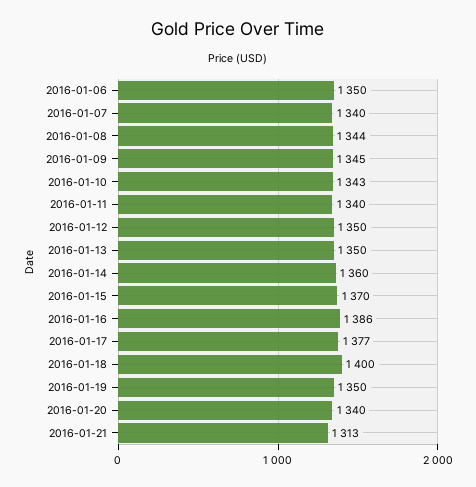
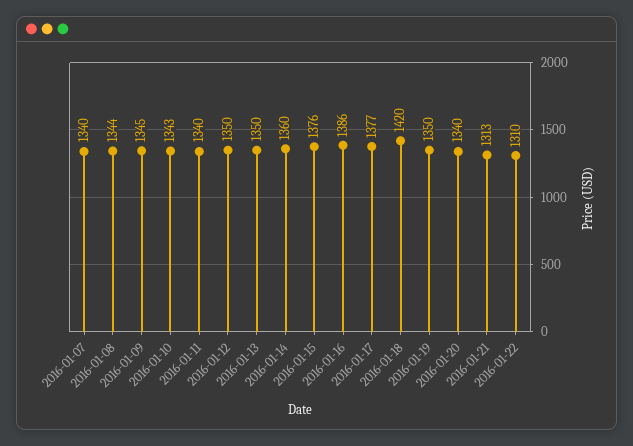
2016-01-06: 1350 -> none
2016-01-15: 1370 -> 1376
2016-01-18: 1400 -> 1420
2016-01-22: none -> 1310

